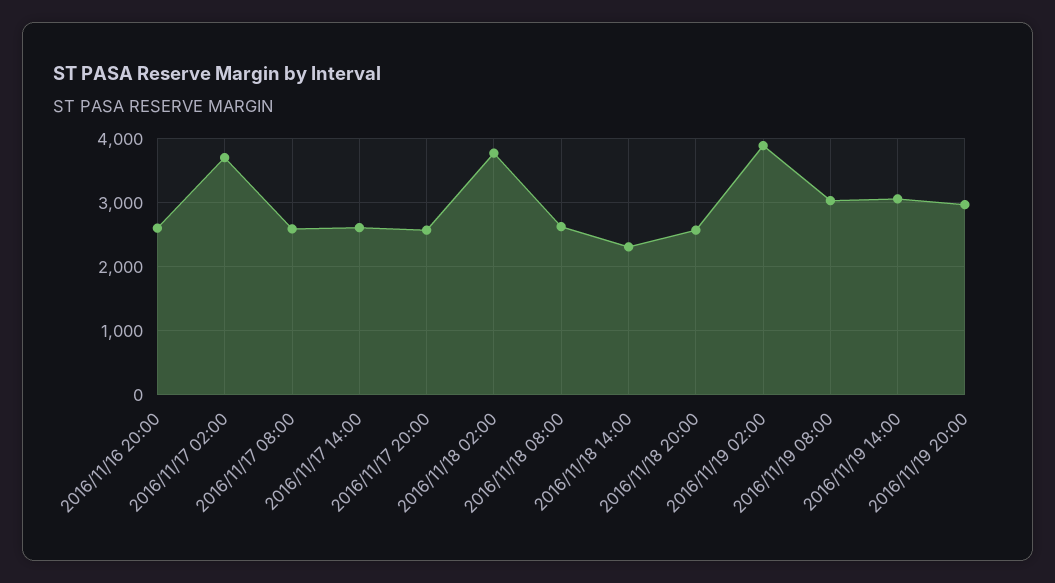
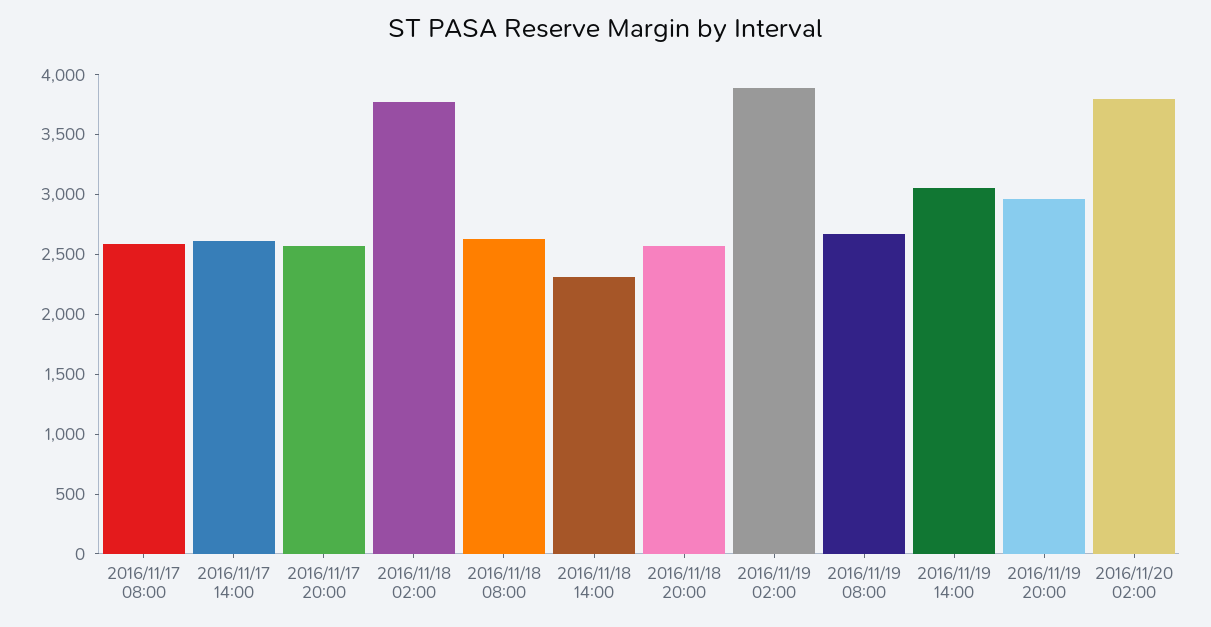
2016/11/16 20:00: 2600 -> none
2016/11/17 02:00: 3700 -> none
2016/11/19 08:00: 3000 -> 2700
2016/11/20 02:00: none -> 3800

